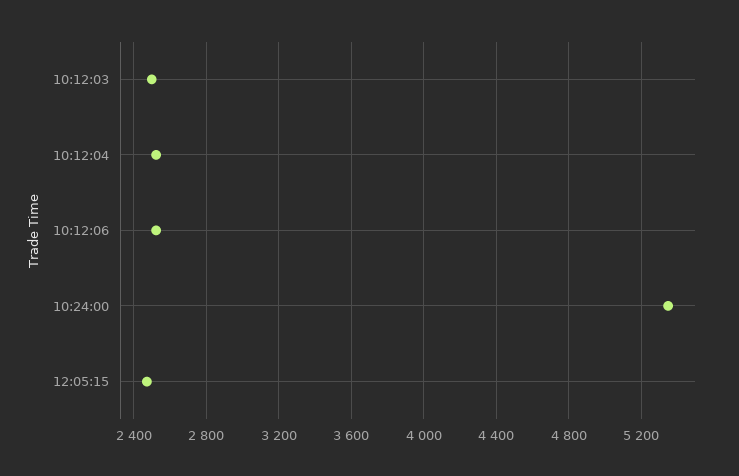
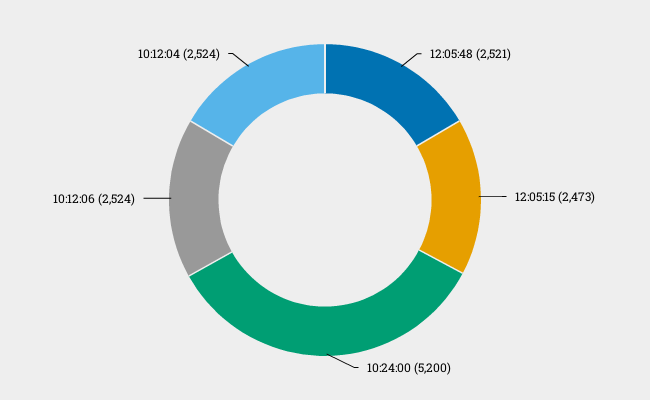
10:12:03: 2500 -> none
10:24:00: 5350 -> 5200
12:05:48: none -> 2521

